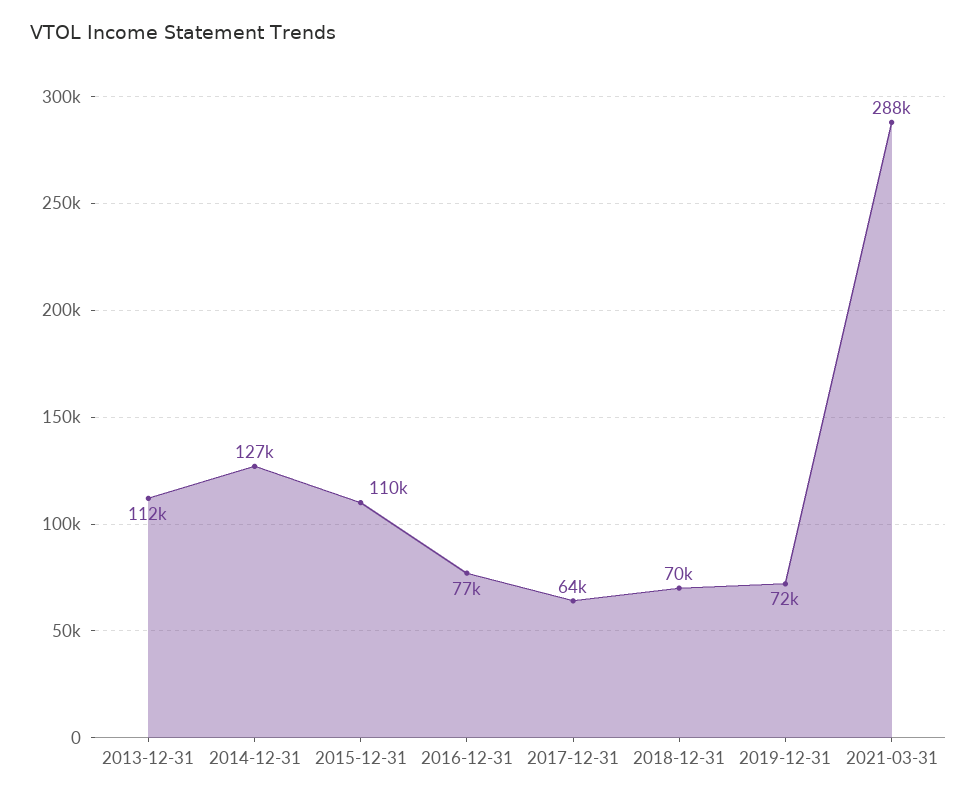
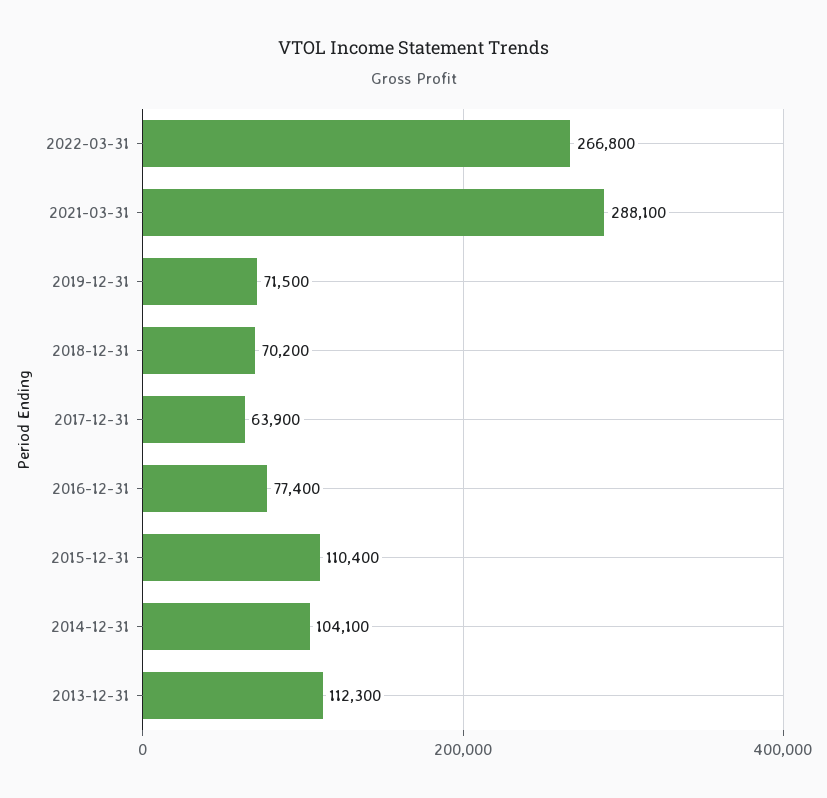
2014-12-31: 127000 -> 104100
2022-03-31: none -> 266800

